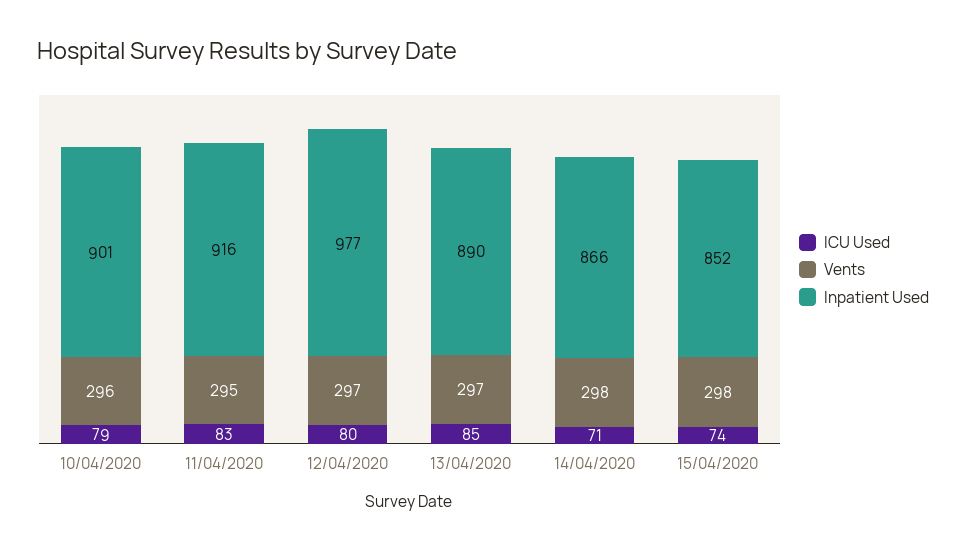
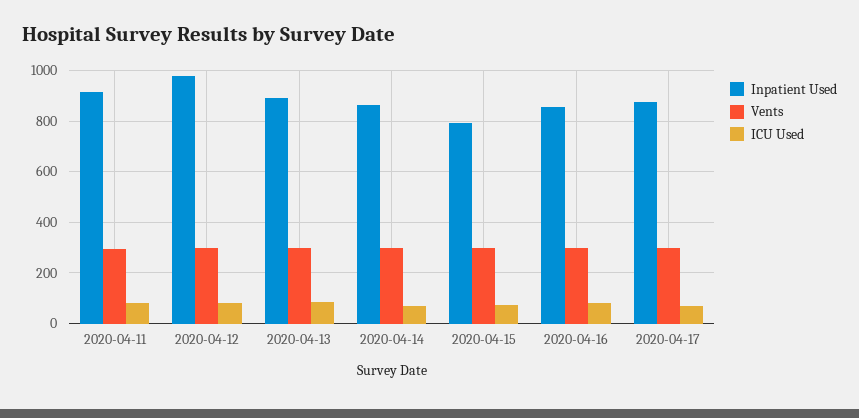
ICU Used, 10/04/2020: 79 -> none
Vents, 10/04/2020: 296 -> none
Inpatient Used, 10/04/2020: 901 -> none
Inpatient Used, 15/04/2020: 852 -> 800
Inpatient Used, 2020-04-16: none -> 850
Vents, 2020-04-16: none -> 300
ICU Used, 2020-04-16: none -> 75
Inpatient Used, 2020-04-17: none -> 875
Vents, 2020-04-17: none -> 300
ICU Used, 2020-04-17: none -> 75

